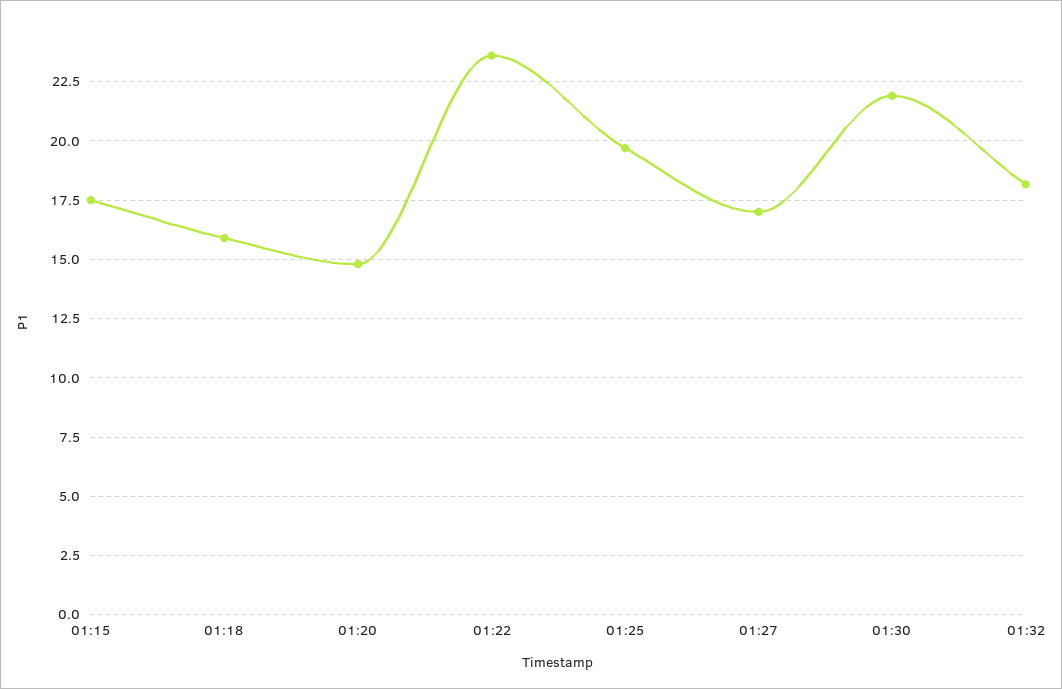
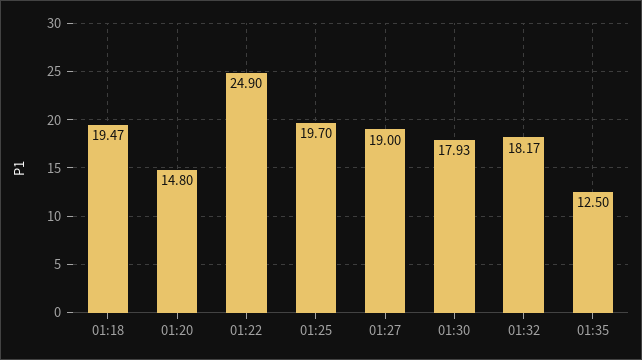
01:15: 17.5 -> none
01:18: 16 -> 19.47
01:22: 23.5 -> 24.9
01:27: 17 -> 19
01:30: 22 -> 17.93
01:35: none -> 12.5

